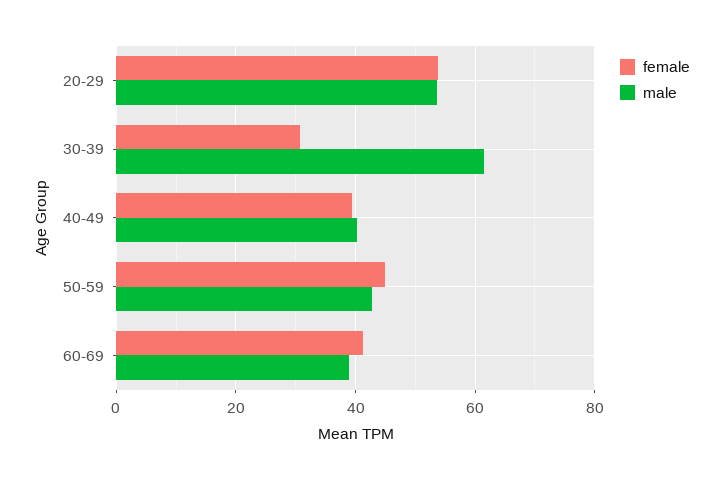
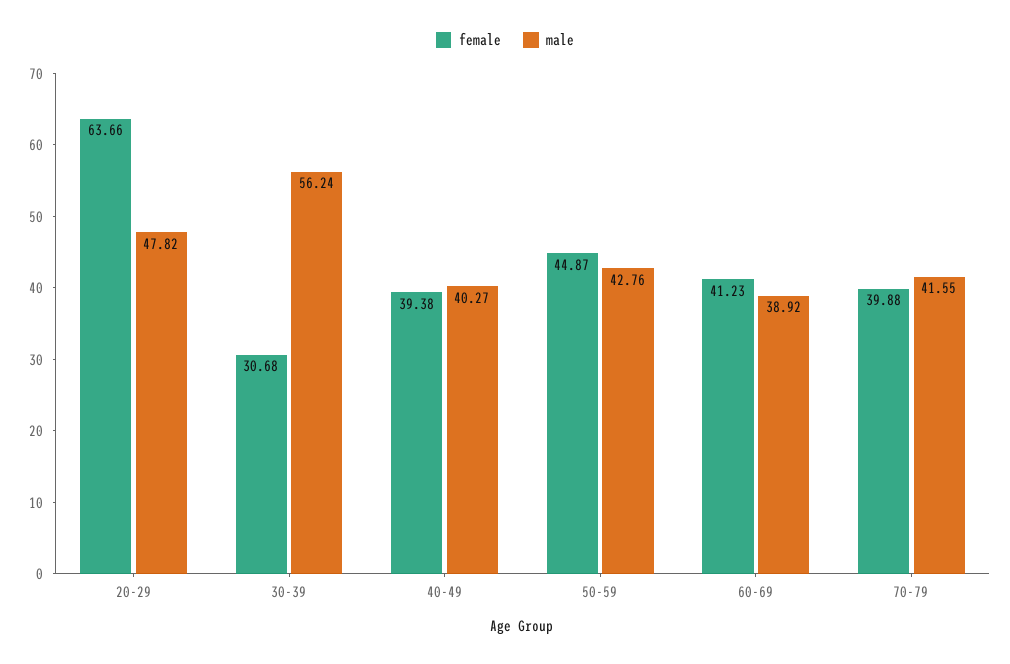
female, 20-29: 54 -> 63.66
male, 20-29: 54 -> 47.82
male, 30-39: 62 -> 56.24
female, 70-79: none -> 39.88
male, 70-79: none -> 41.55

